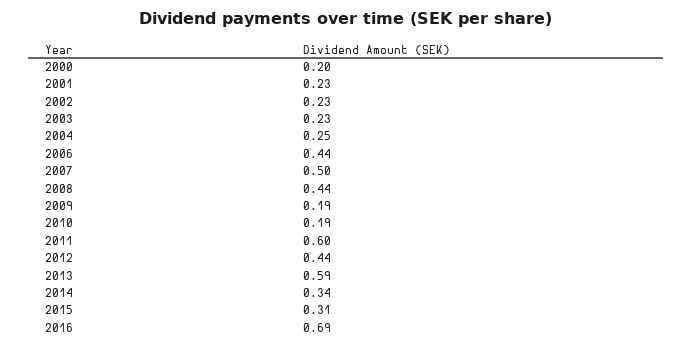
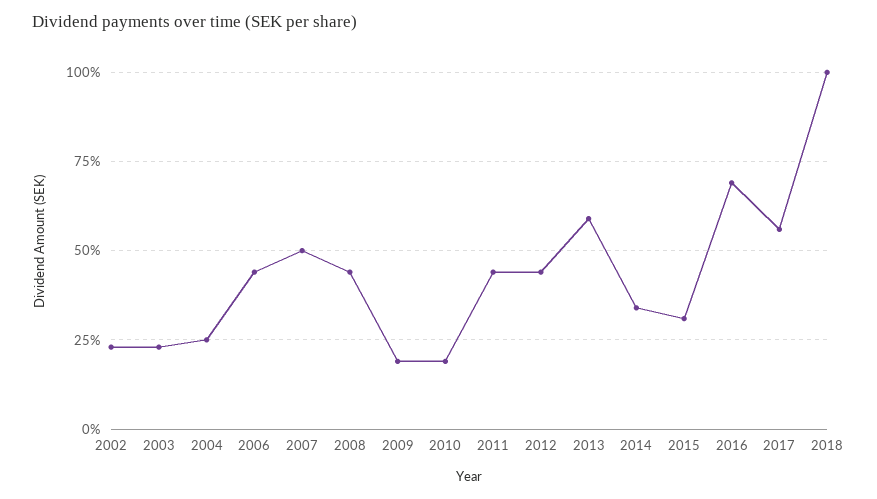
2000: 0.2 -> none
2001: 0.23 -> none
2011: 0.6 -> 0.45
2017: none -> 0.55
2018: none -> 1

